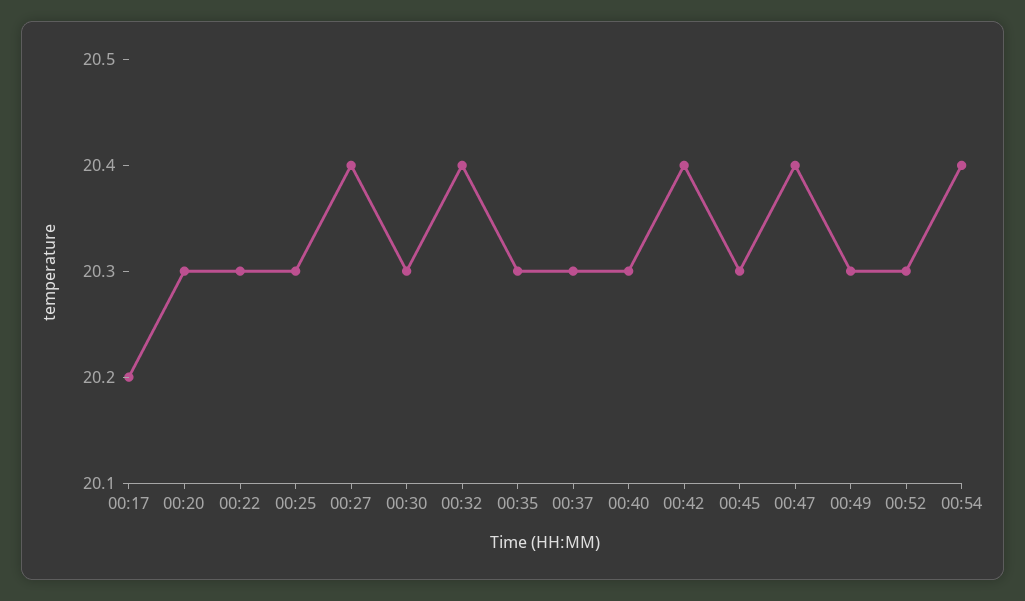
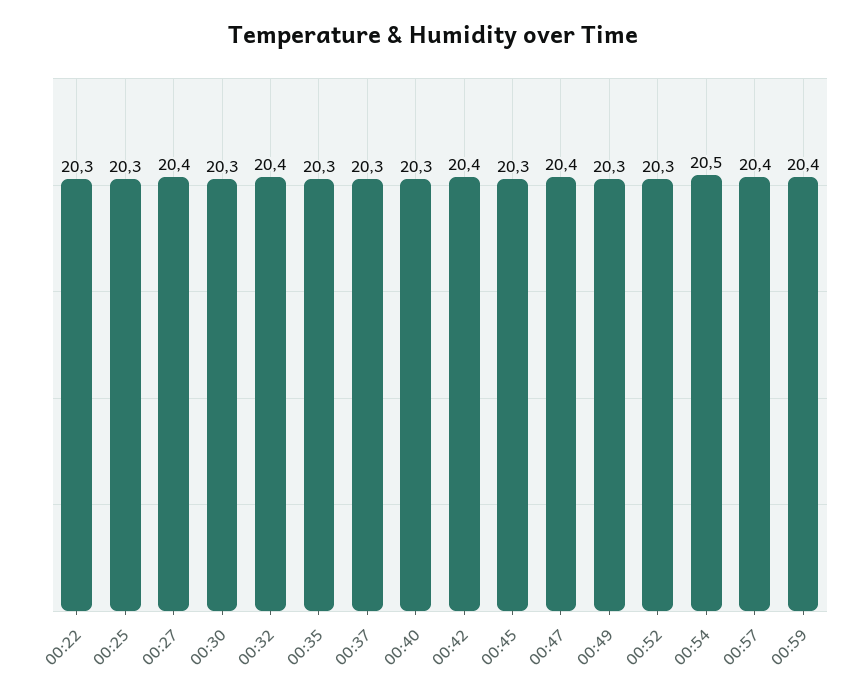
00:17: 20.2 -> none
00:20: 20.3 -> none
00:54: 20.4 -> 20.5
00:57: none -> 20.4
00:59: none -> 20.4

